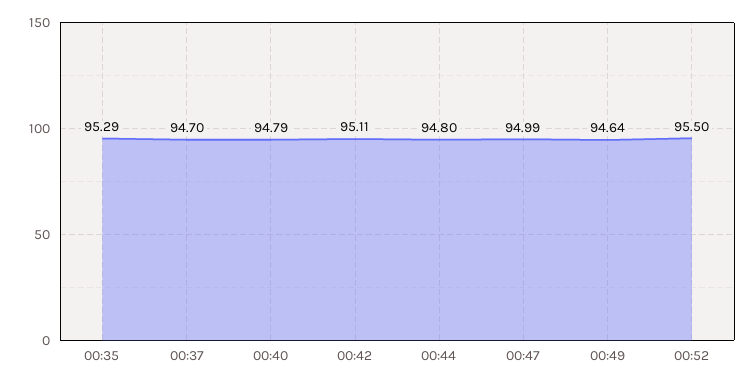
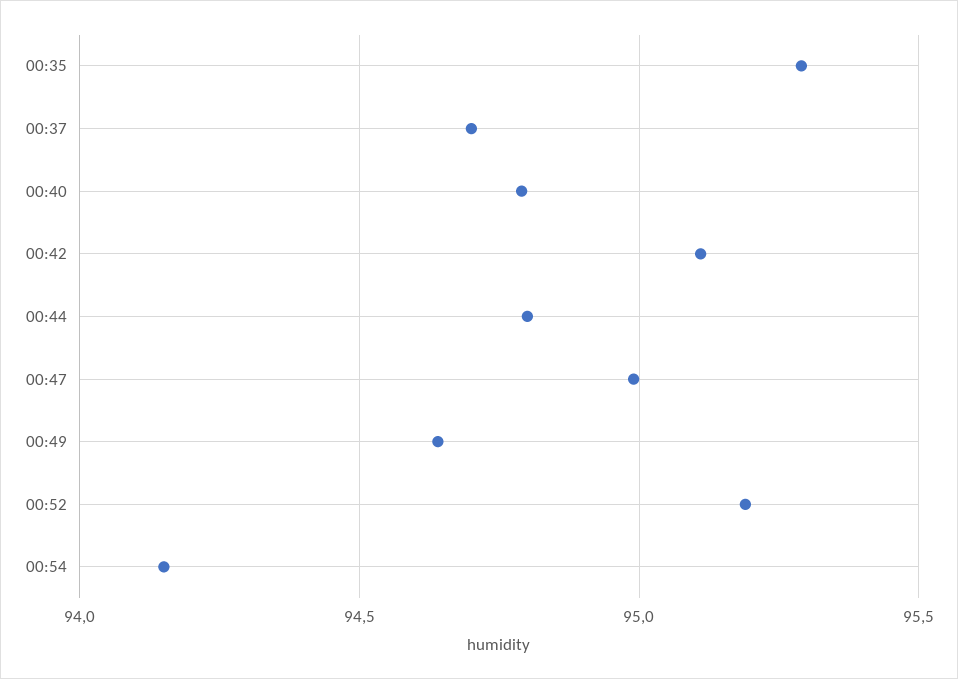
00:52: 95.5 -> 95.2
00:54: none -> 94.15

